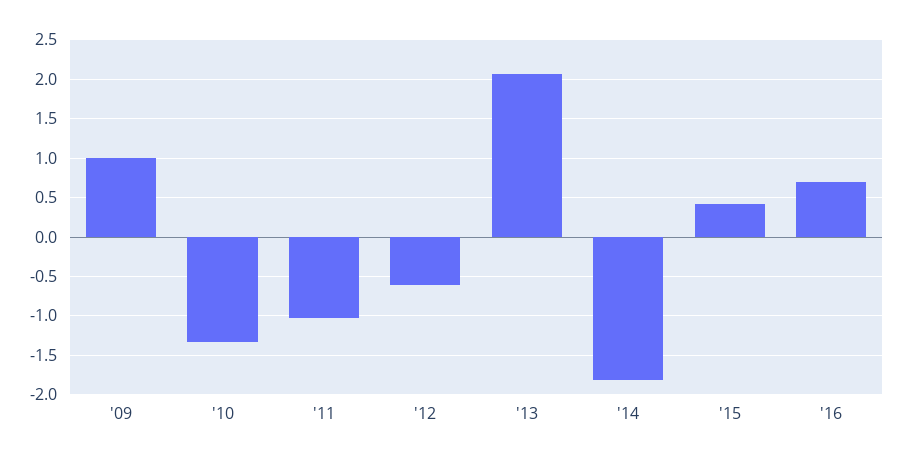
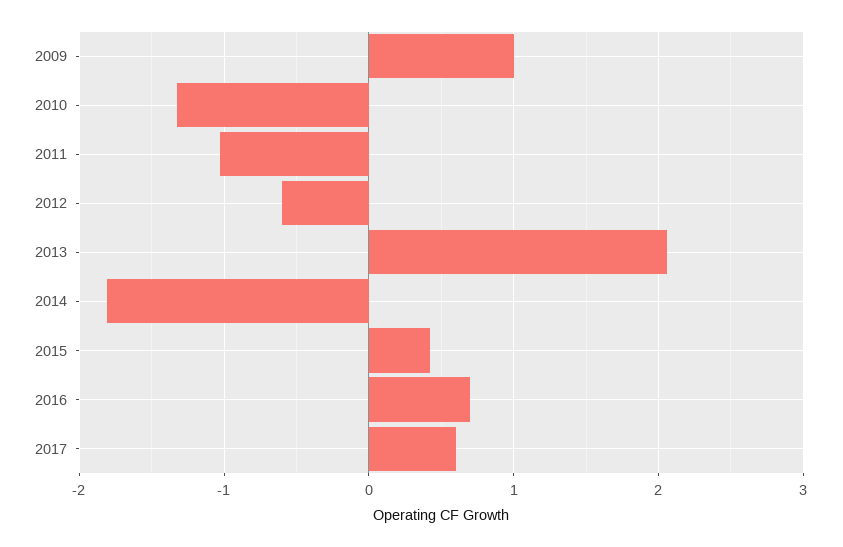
2017: none -> 0.6

